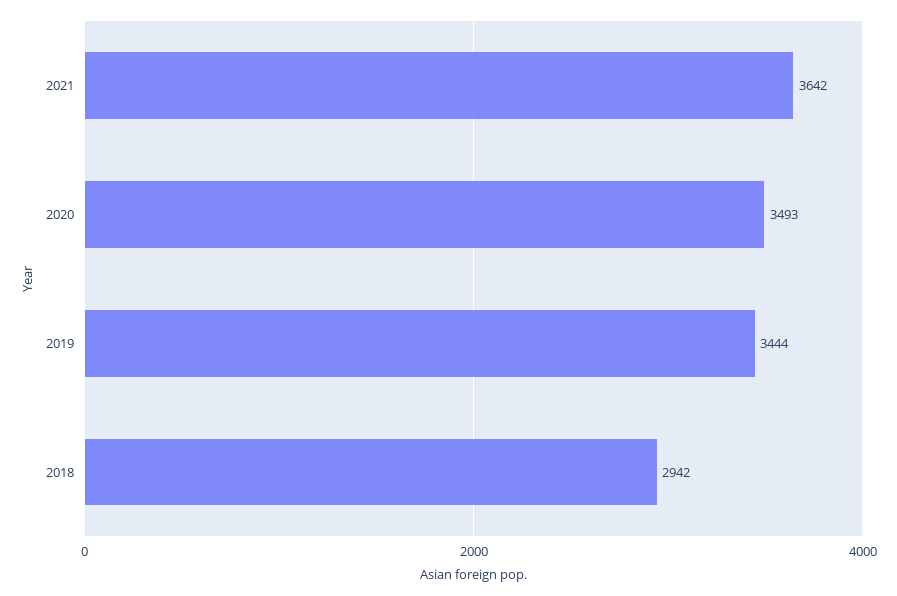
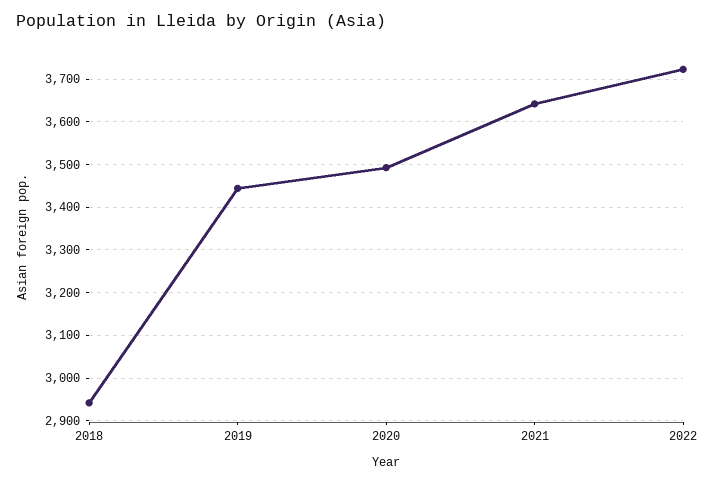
2022: none -> 3720

